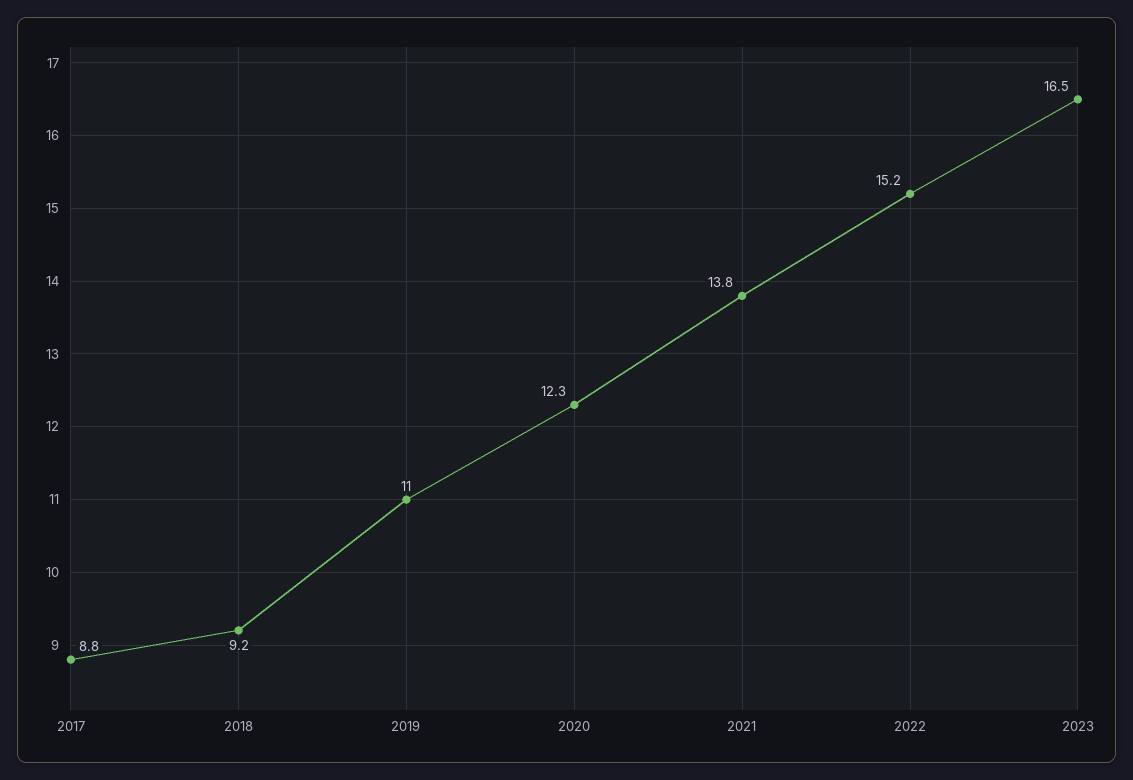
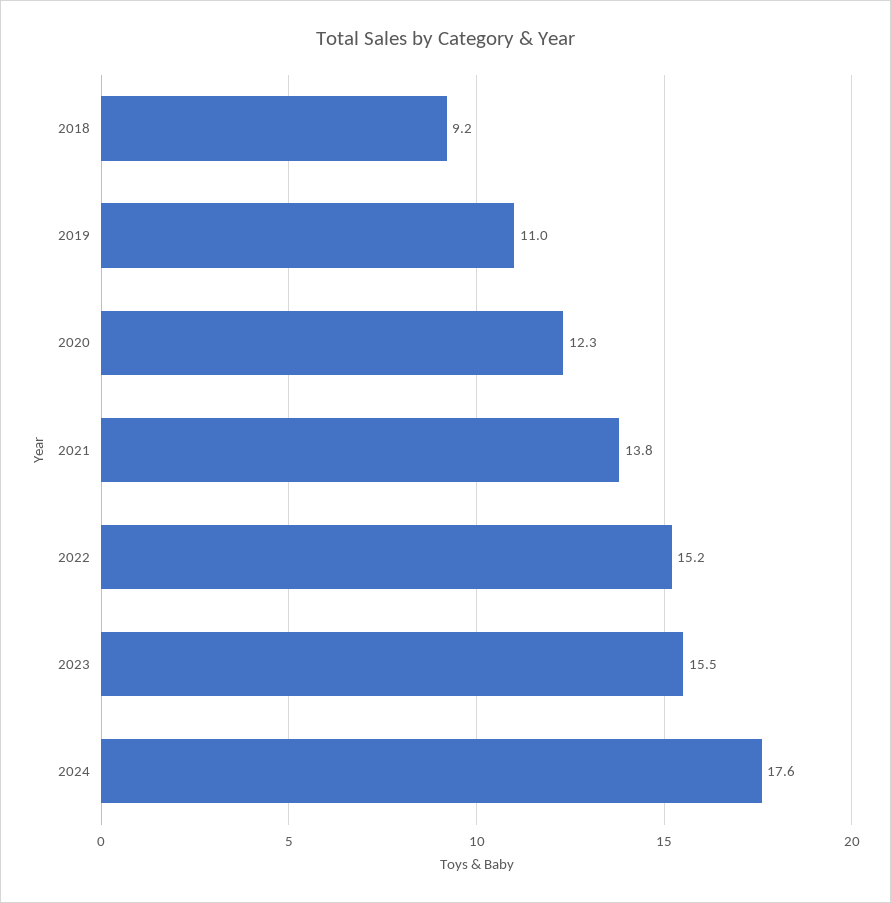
2017: 8.8 -> none
2023: 16.5 -> 15.5
2024: none -> 17.6

